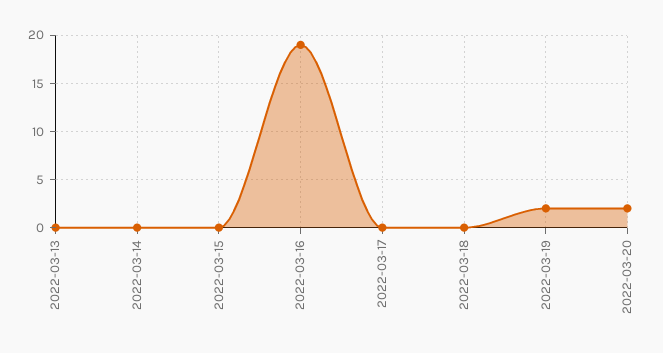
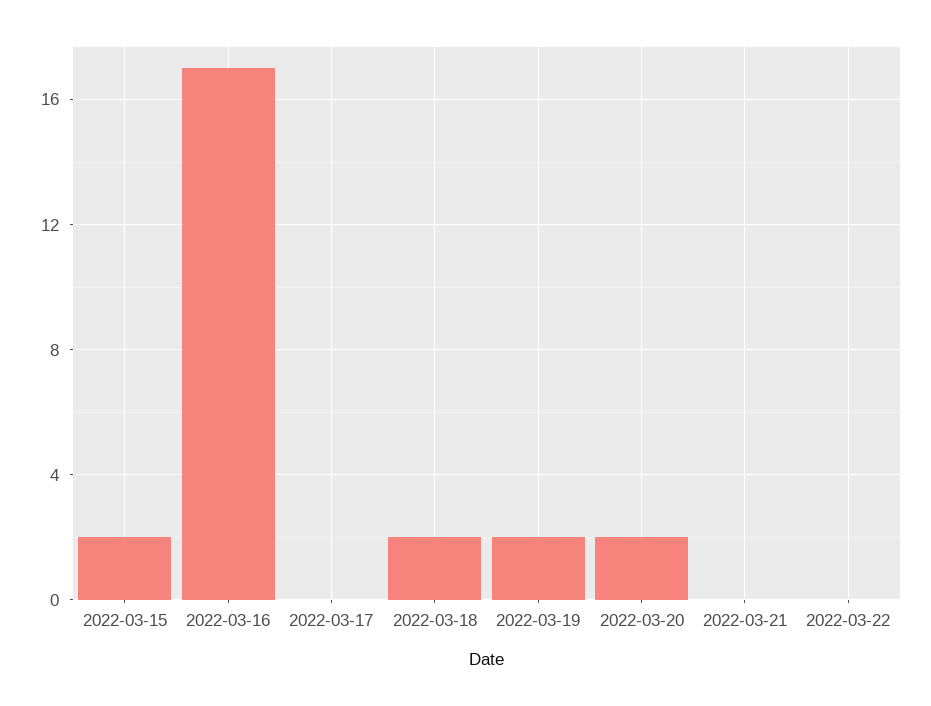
2022-03-13: 0 -> none
2022-03-14: 0 -> none
2022-03-15: 0 -> 2
2022-03-16: 19 -> 17
2022-03-18: 0 -> 2
2022-03-21: none -> 0
2022-03-22: none -> 0

